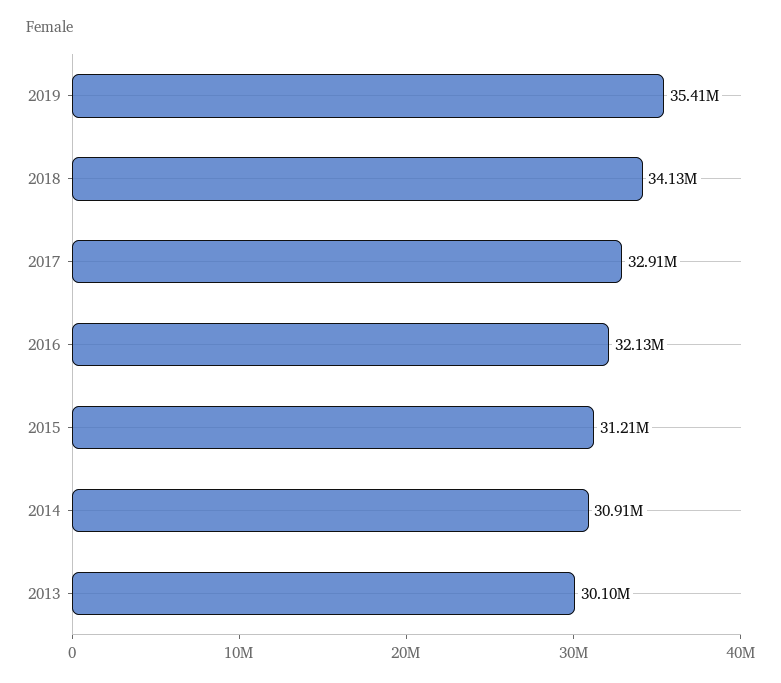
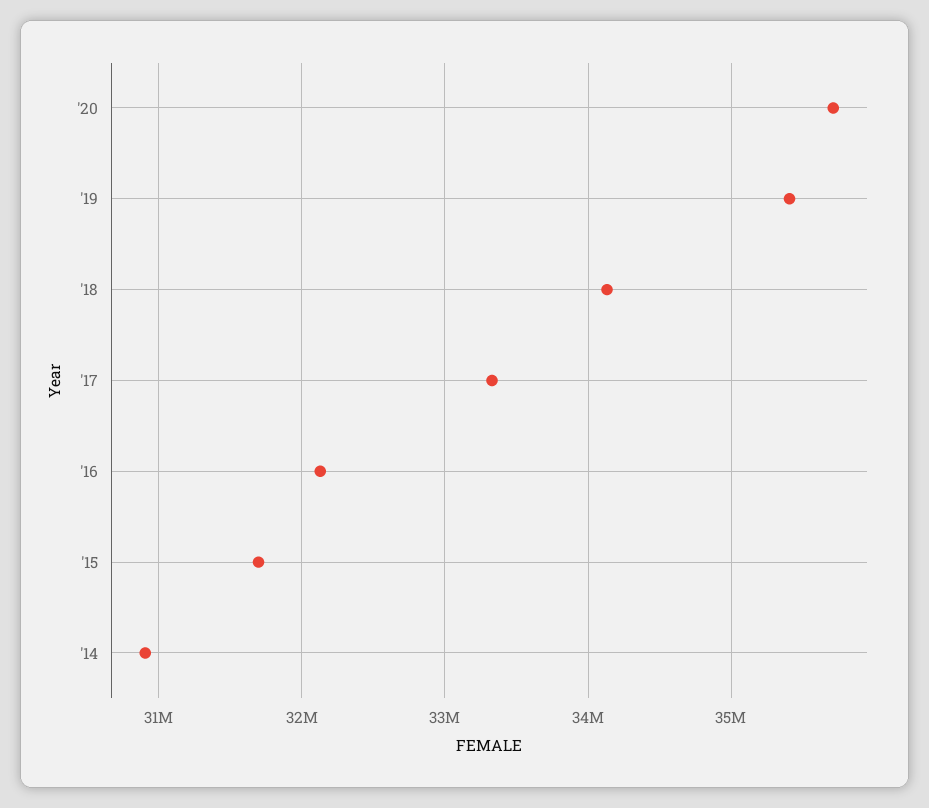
2017: 32910000 -> 33300000
2015: 31210000 -> 31700000
2013: 30100000 -> none
'20: none -> 35700000

